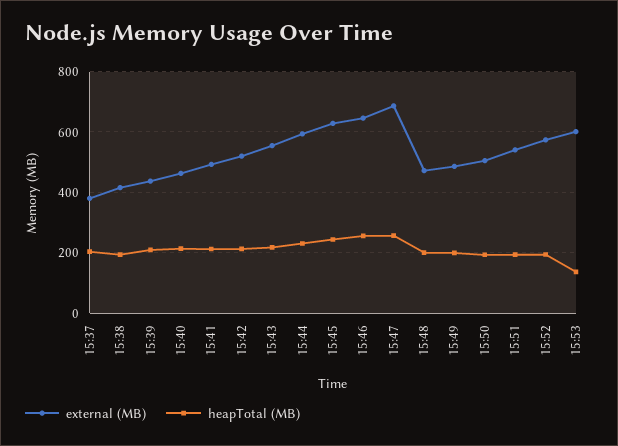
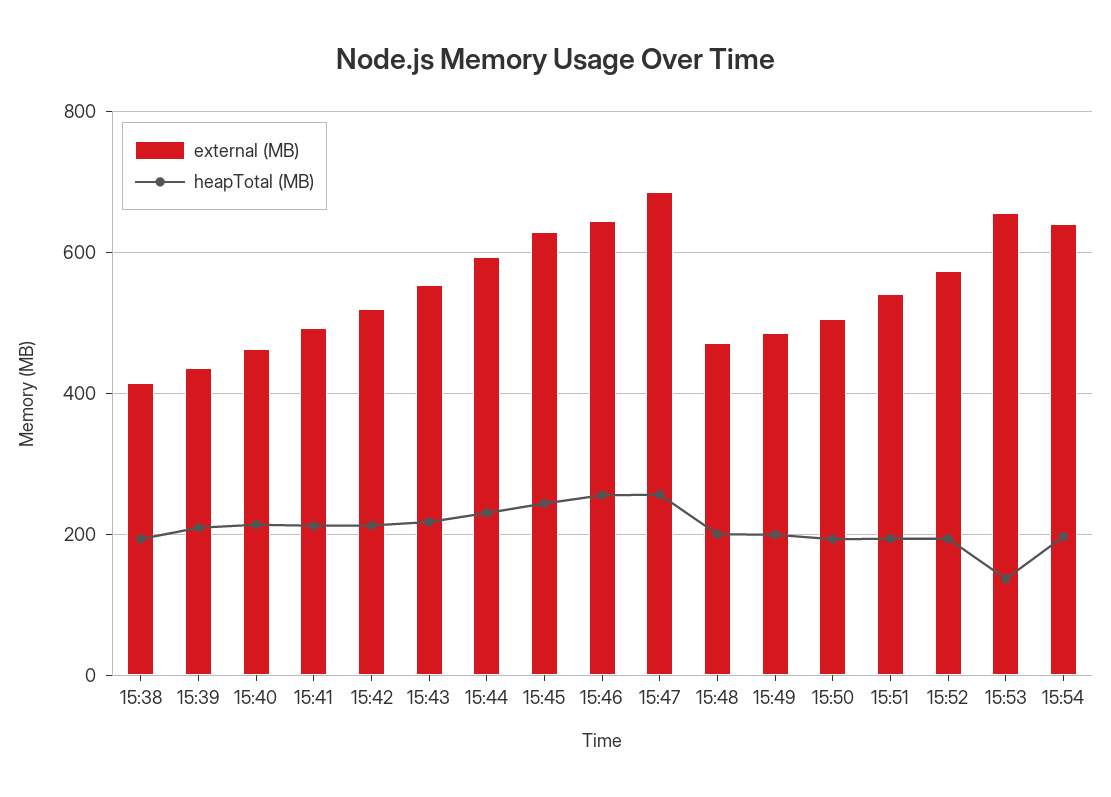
external (MB), 15:37: 380 -> none
heapTotal (MB), 15:37: 200 -> none
external (MB), 15:53: 600 -> 660
external (MB), 15:54: none -> 640
heapTotal (MB), 15:54: none -> 200

